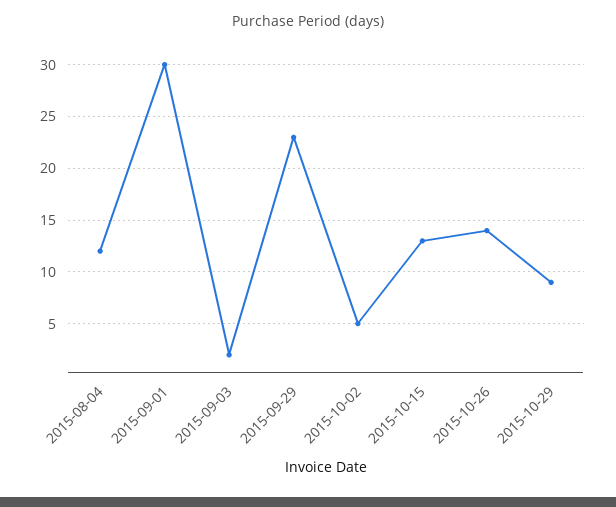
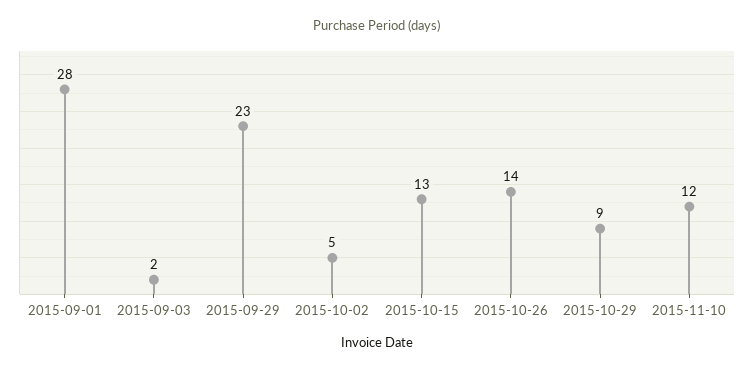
2015-08-04: 12 -> none
2015-09-01: 30 -> 28
2015-11-10: none -> 12

